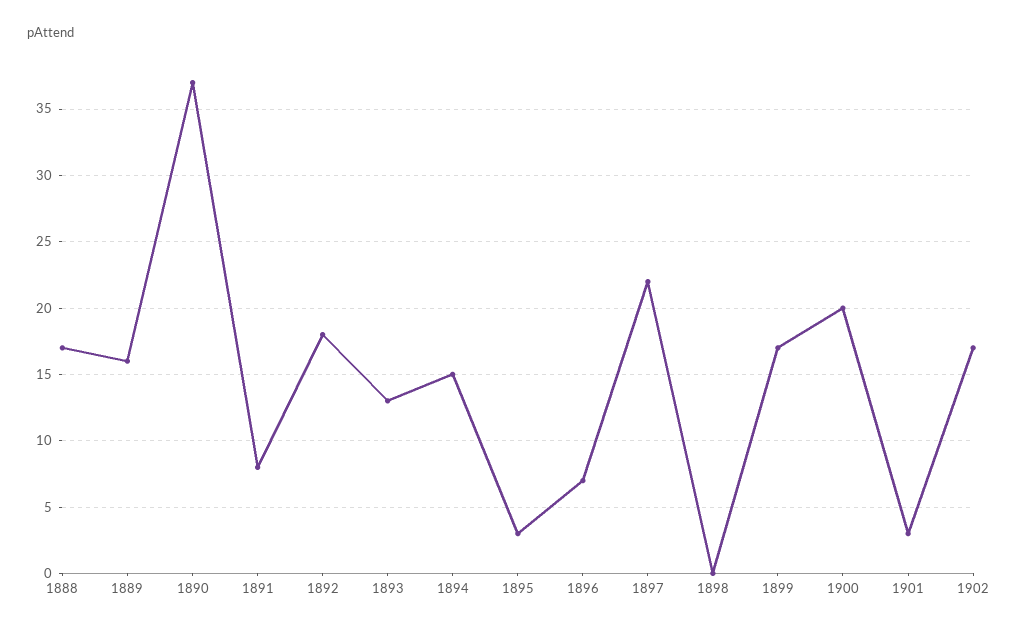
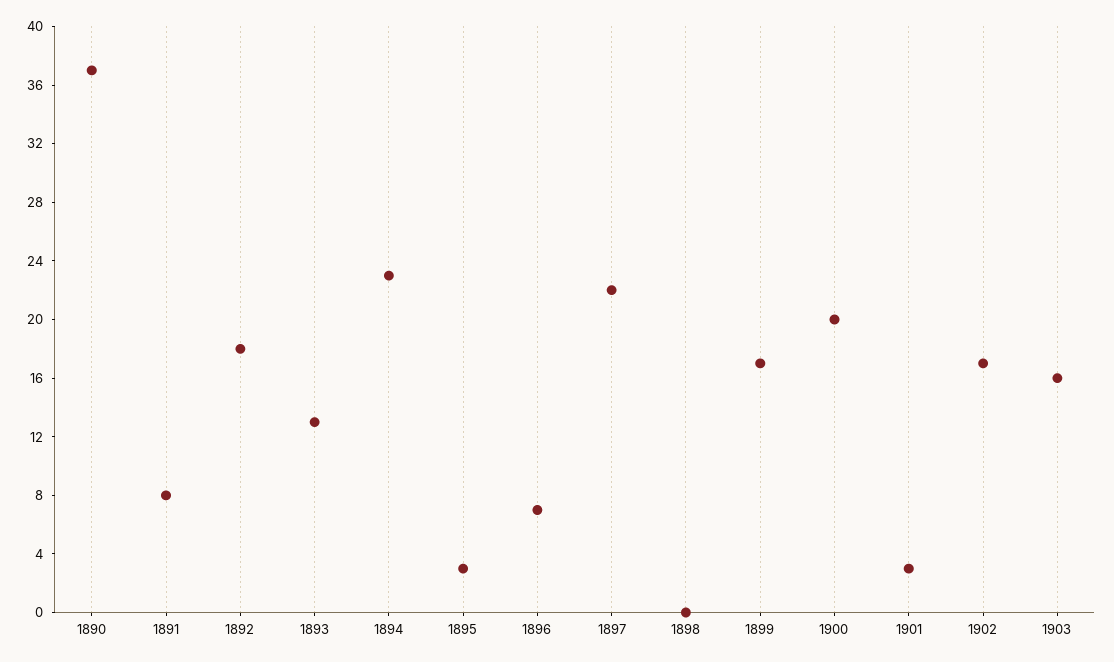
1888: 17 -> none
1889: 16 -> none
1894: 15 -> 23
1903: none -> 16

